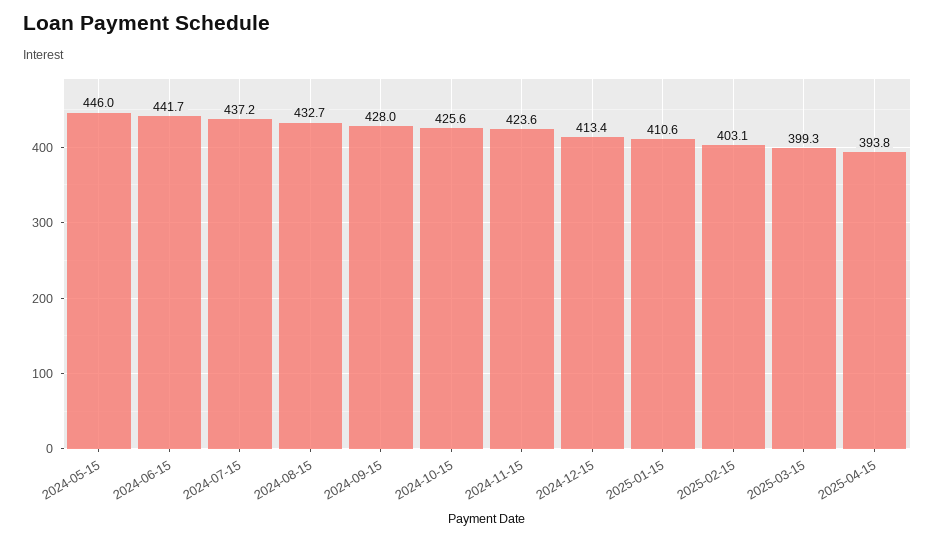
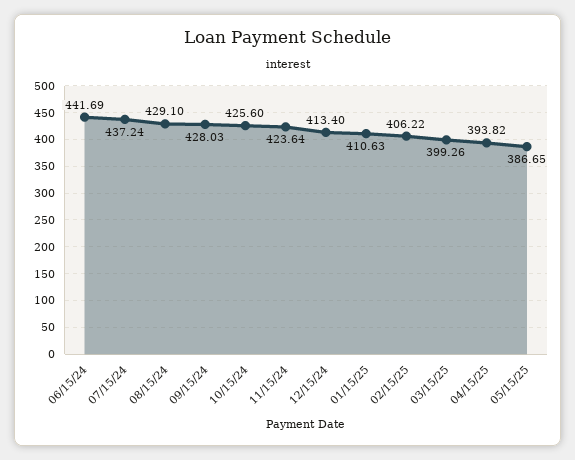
2024-05-15: 446 -> none
2024-08-15: 432.7 -> 429.1
2025-02-15: 403.1 -> 406.22
05/15/25: none -> 386.65

